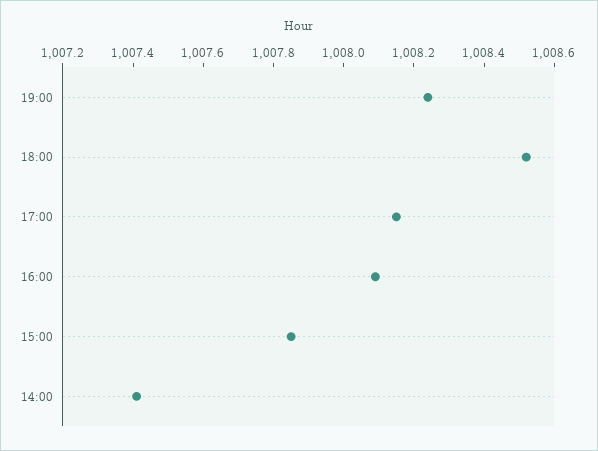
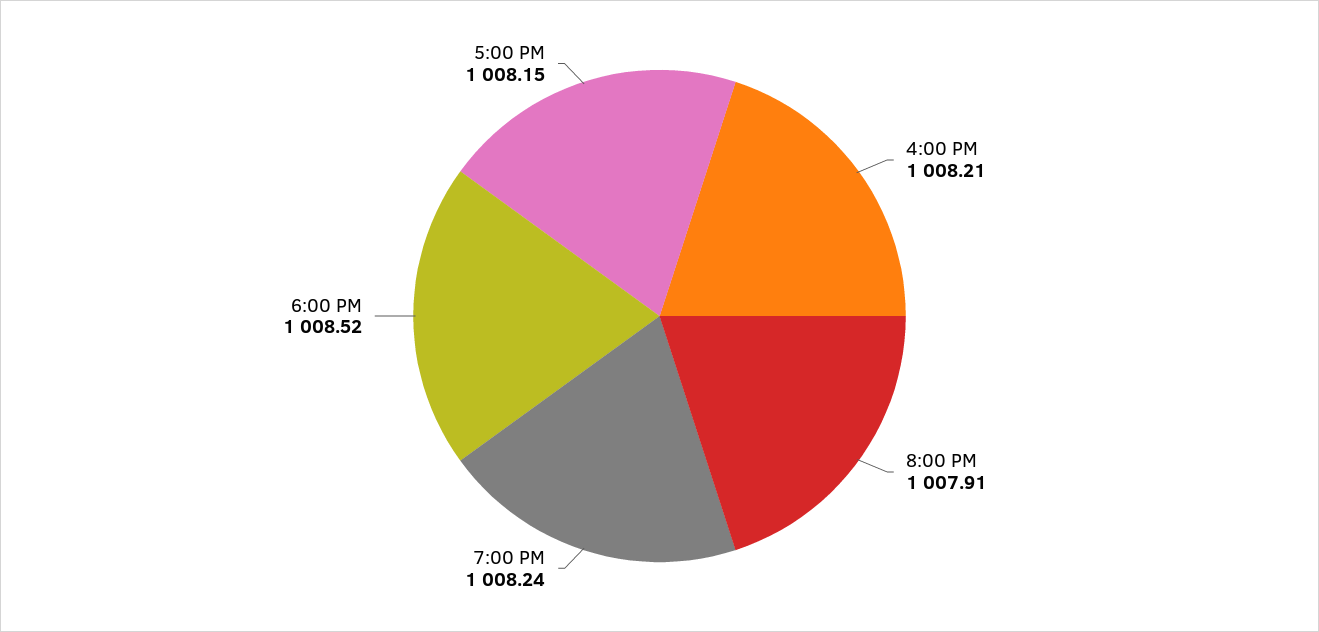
16:00: 1008.1 -> 1008.21
15:00: 1007.85 -> none
14:00: 1007.4 -> none
8:00 PM: none -> 1007.91

